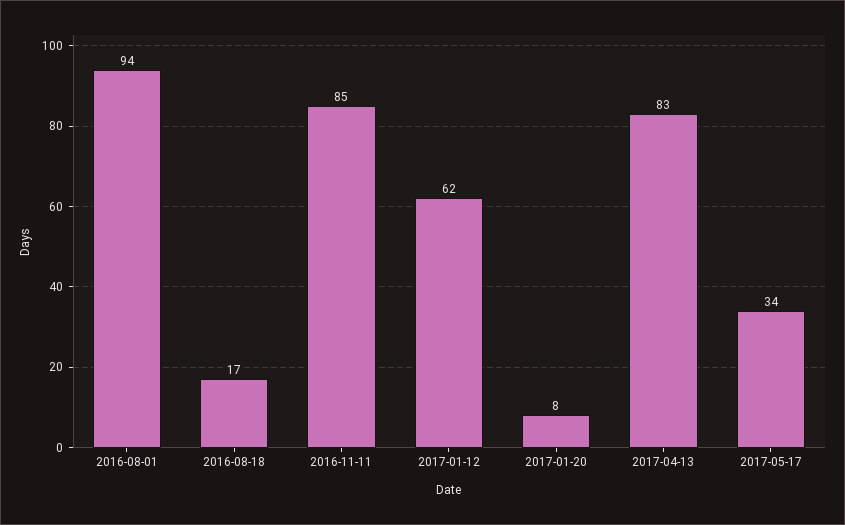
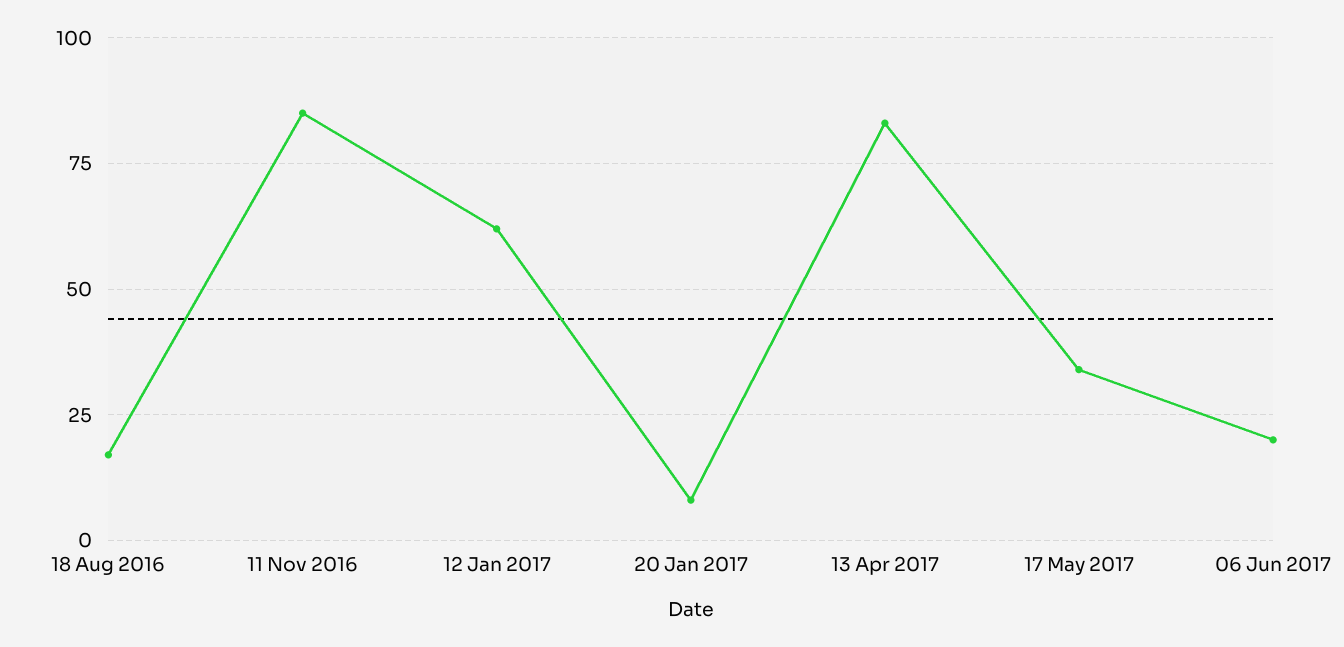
2016-08-01: 94 -> none
06 Jun 2017: none -> 20

